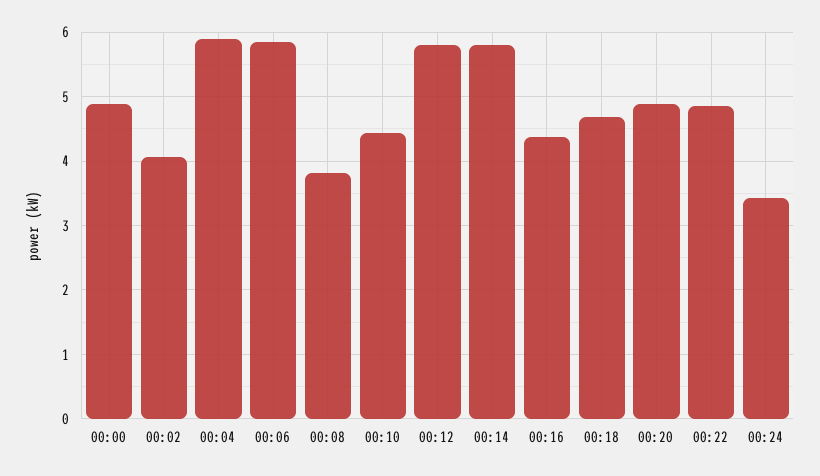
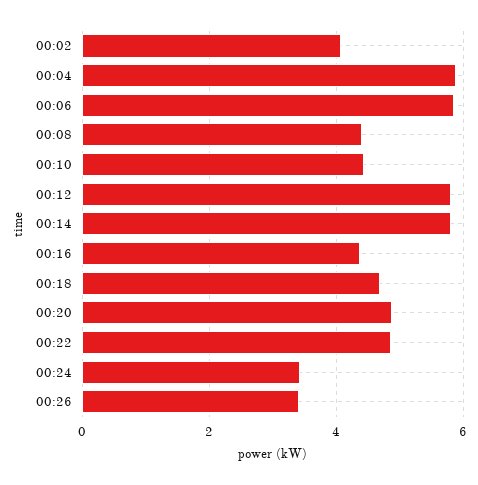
00:00: 4.9 -> none
00:08: 3.8 -> 4.4
00:26: none -> 3.4

